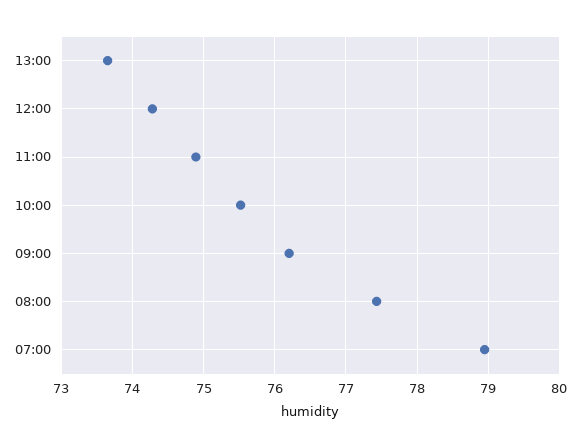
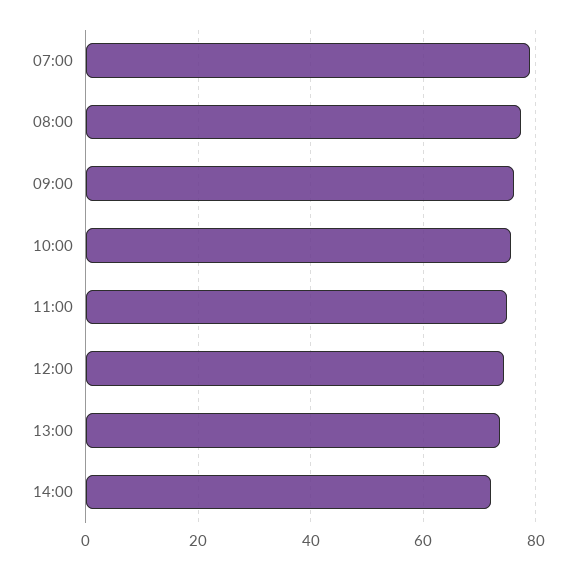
14:00: none -> 72

